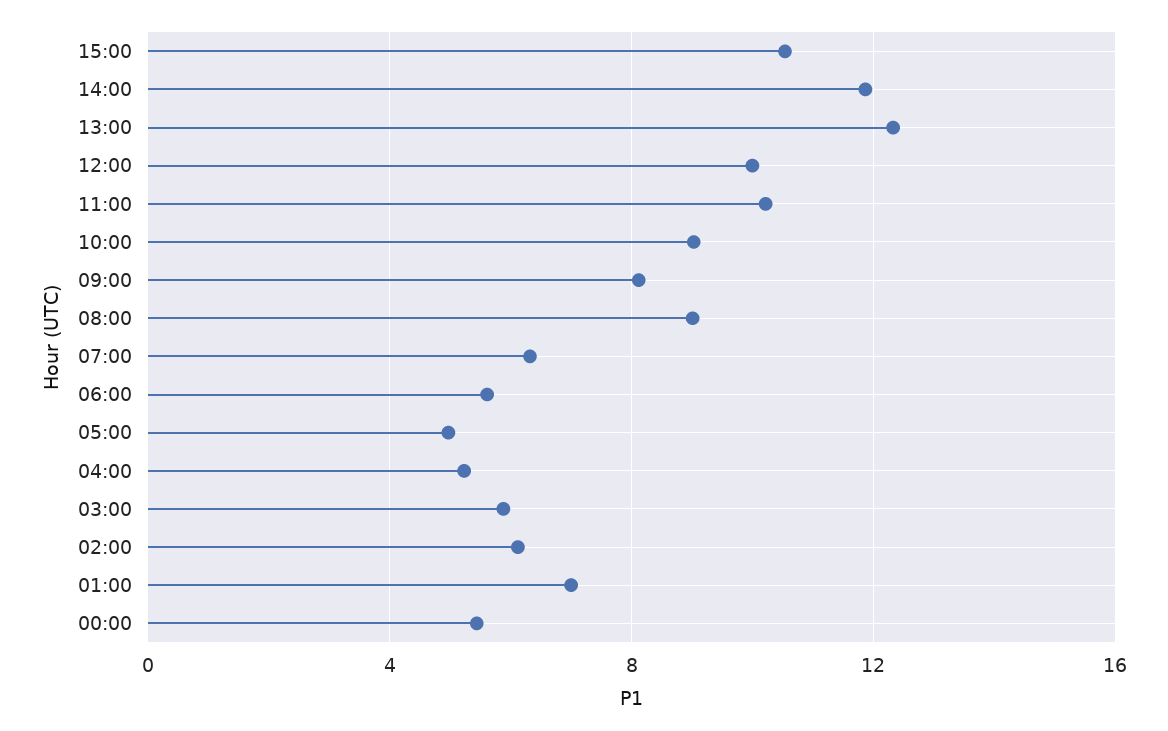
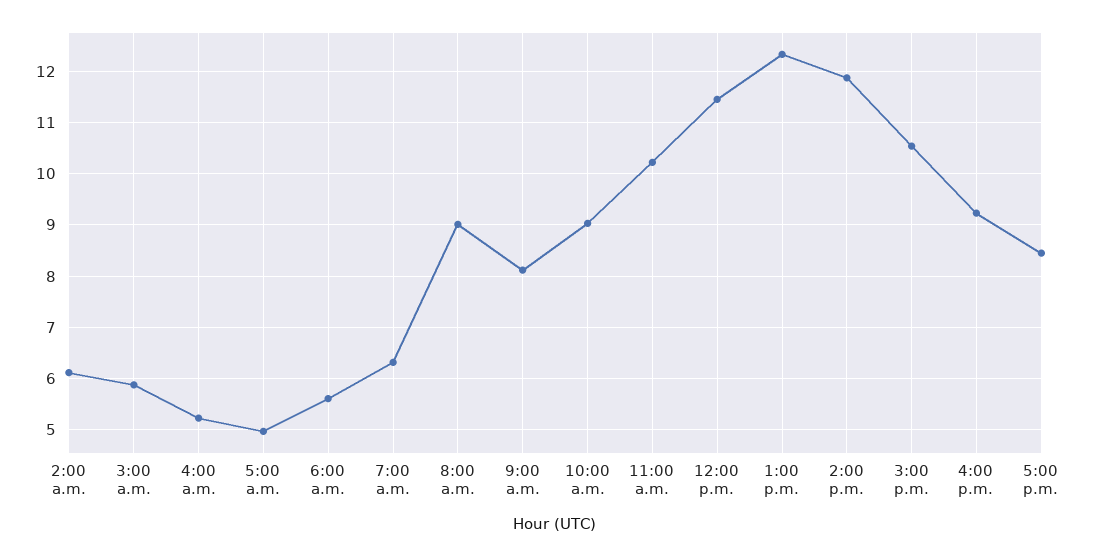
12:00: 10 -> 11.4
01:00: 7 -> none
00:00: 5.5 -> none
4:00 p.m.: none -> 9.2
5:00 p.m.: none -> 8.4

